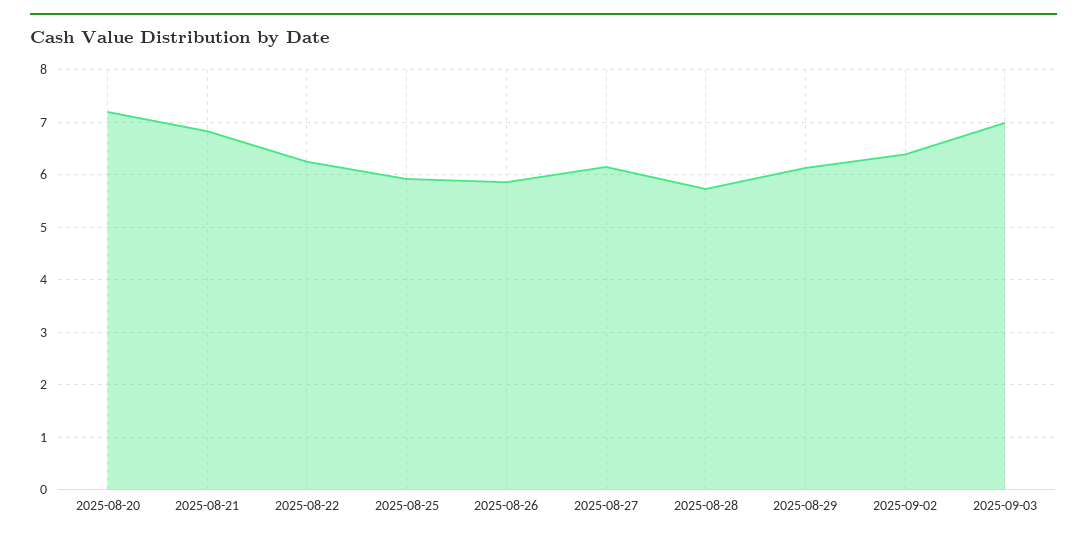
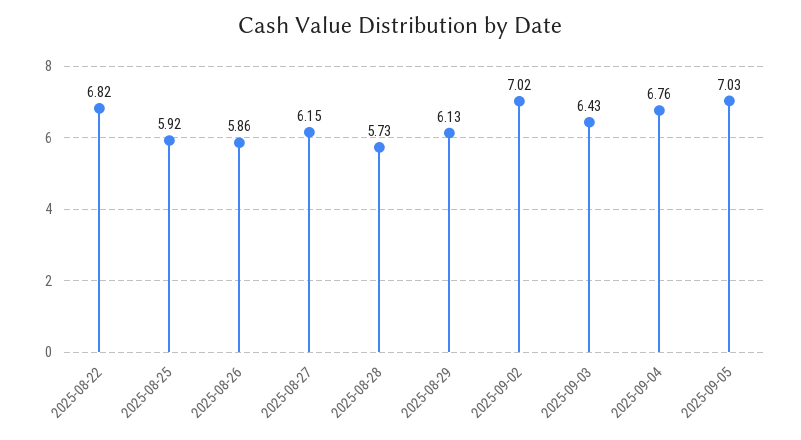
2025-08-20: 7.2 -> none
2025-08-21: 6.8 -> none
2025-08-22: 6.2 -> 6.82
2025-09-02: 6.4 -> 7.02
2025-09-03: 7 -> 6.43
2025-09-04: none -> 6.76
2025-09-05: none -> 7.03

